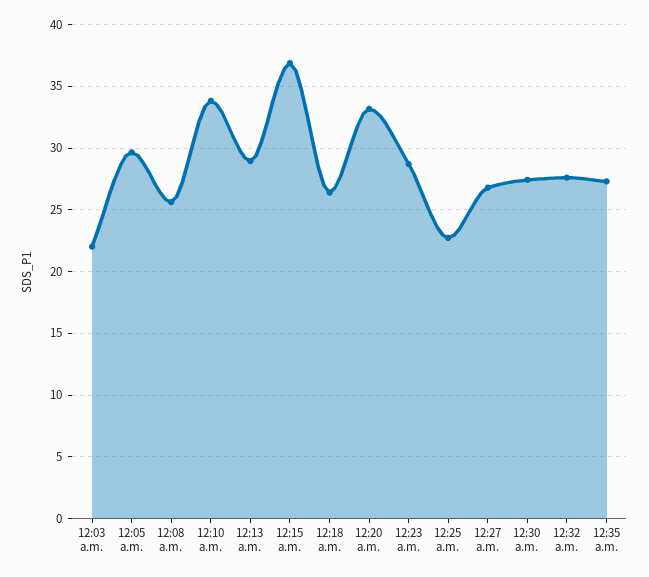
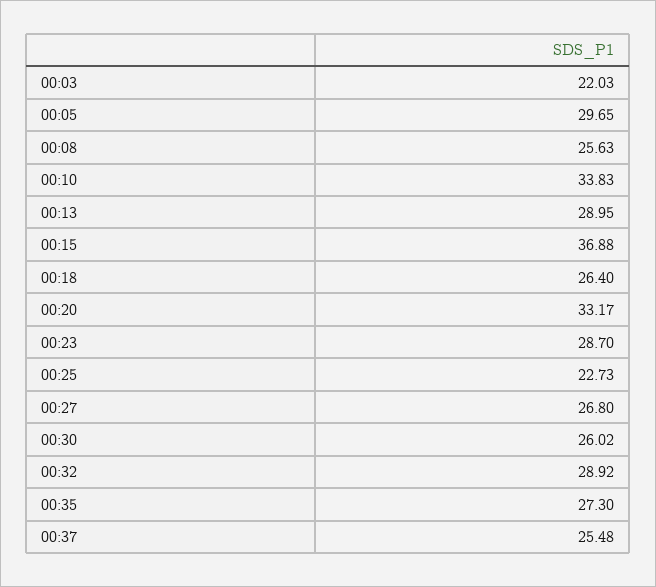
12:30 a.m.: 27.5 -> 26.02
12:32 a.m.: 27.5 -> 28.92
00:37: none -> 25.48

